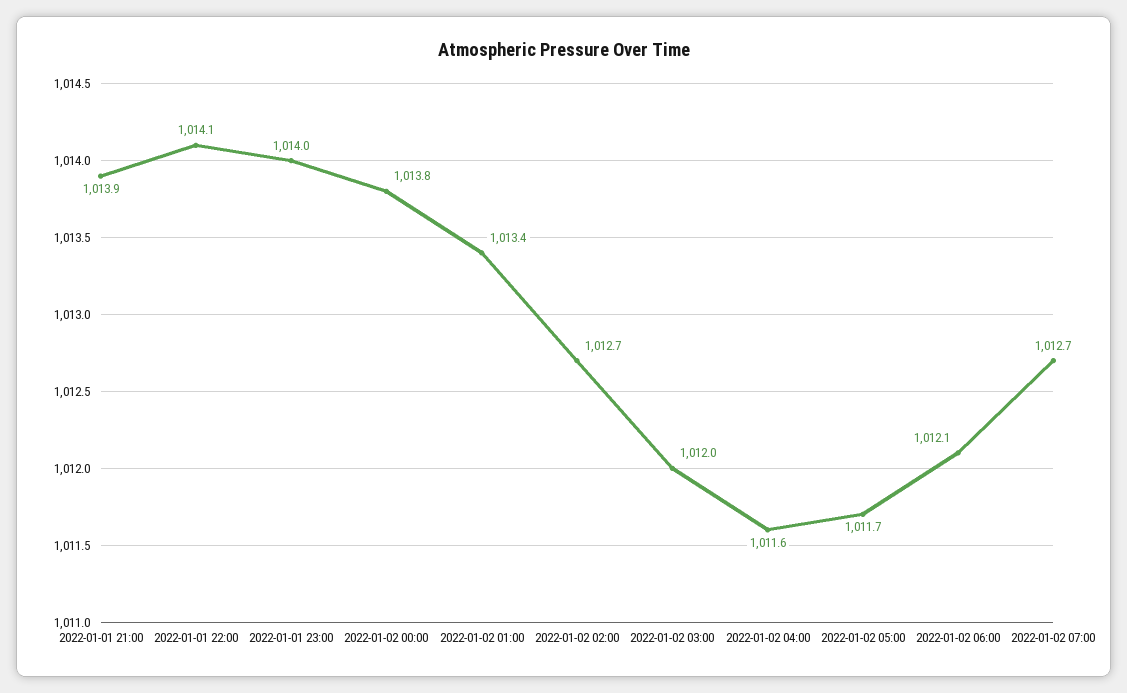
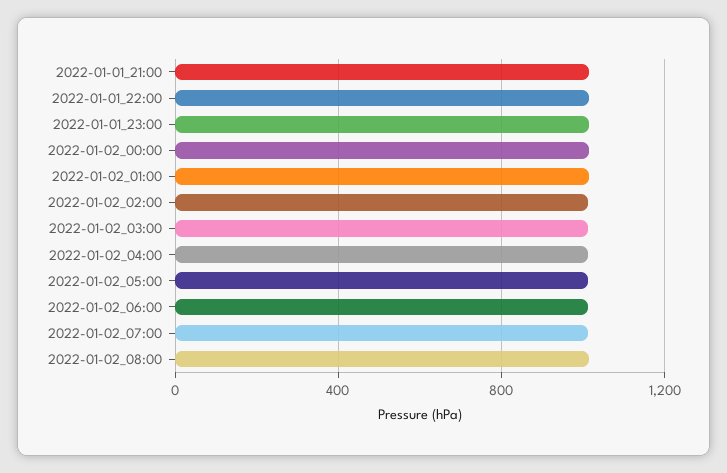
2022-01-02_08:00: none -> 1000

